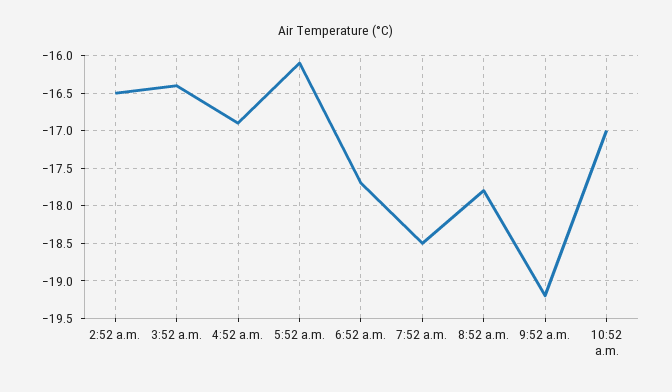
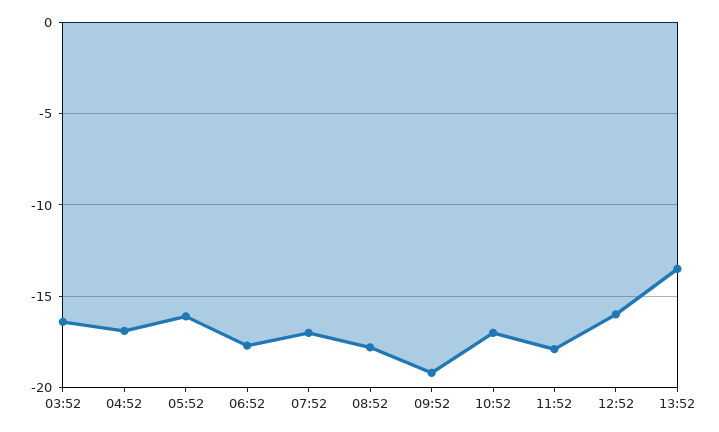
2:52 a.m.: -16.5 -> none
7:52 a.m.: -18.5 -> -17
11:52: none -> -18
12:52: none -> -16
13:52: none -> -13.5

